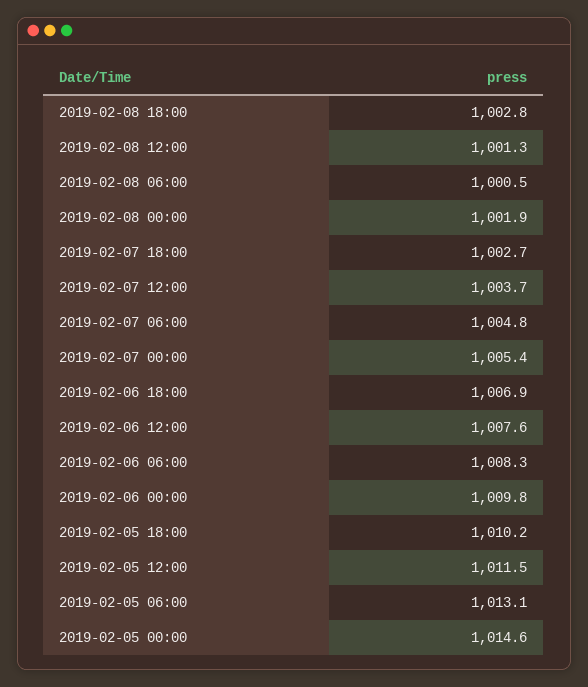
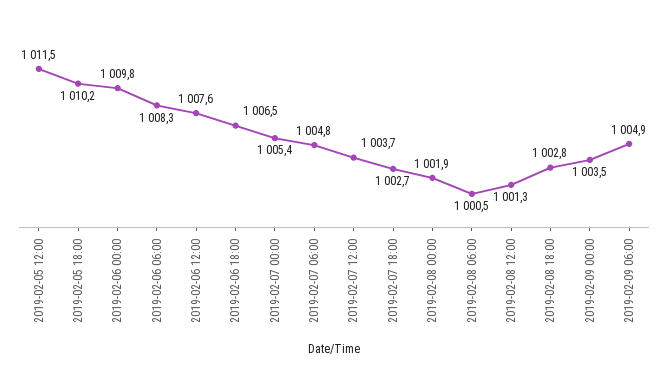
2019-02-06 18:00: 1006.9 -> 1006.5
2019-02-05 06:00: 1013.1 -> none
2019-02-05 00:00: 1014.6 -> none
2019-02-09 00:00: none -> 1003.5
2019-02-09 06:00: none -> 1004.9

